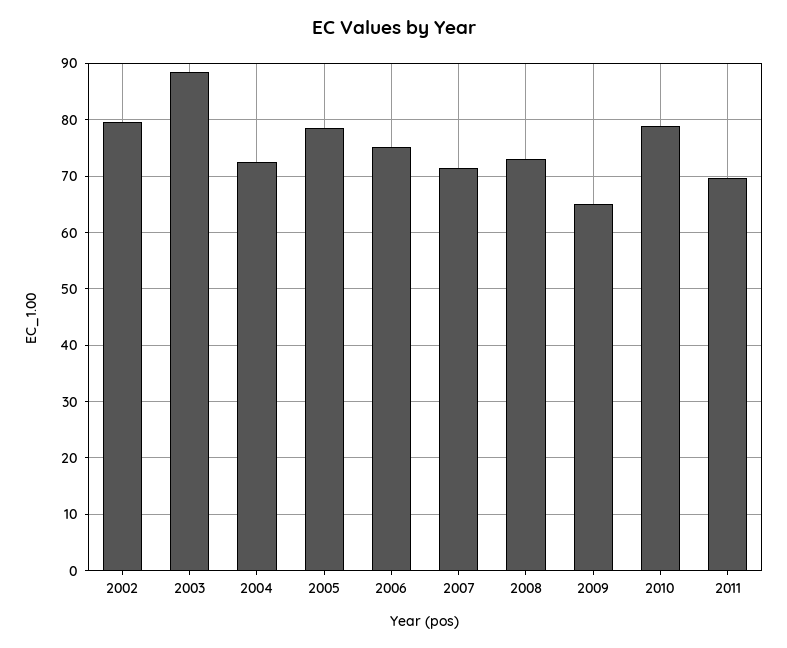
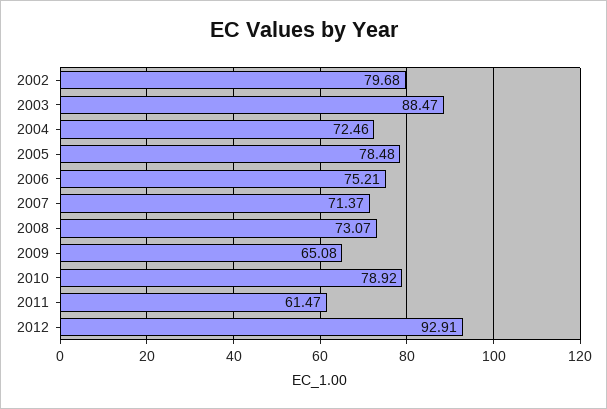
2011: 70 -> 61.47
2012: none -> 92.91

